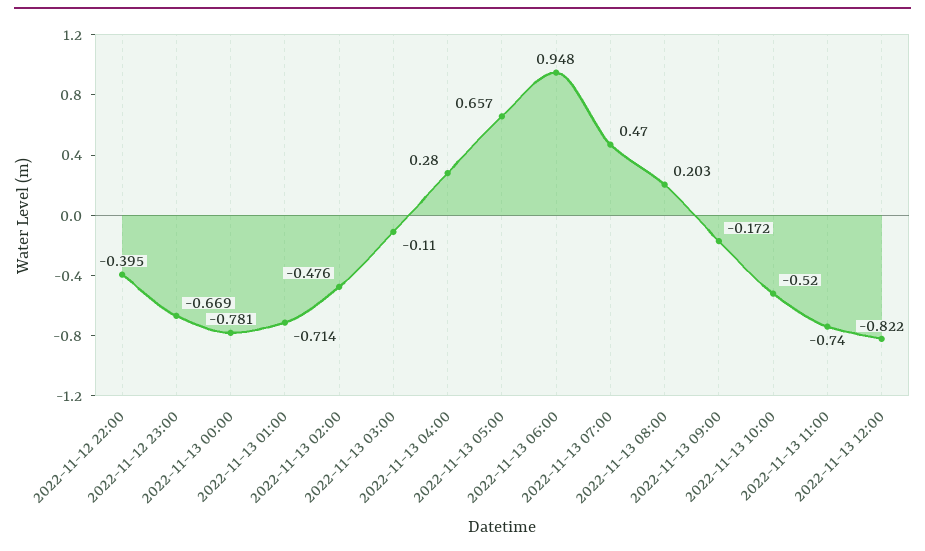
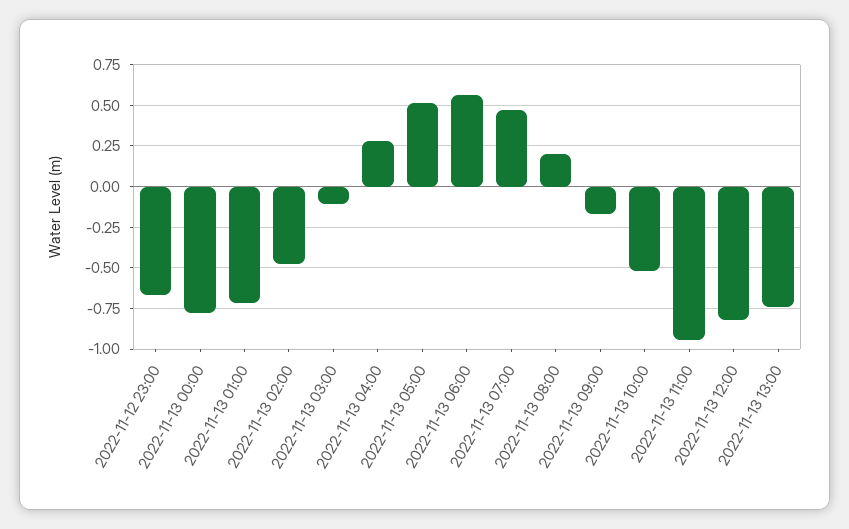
2022-11-12 22:00: -0.395 -> none
2022-11-13 05:00: 0.657 -> 0.5
2022-11-13 06:00: 0.948 -> 0.55
2022-11-13 11:00: -0.74 -> -0.95
2022-11-13 13:00: none -> -0.75

